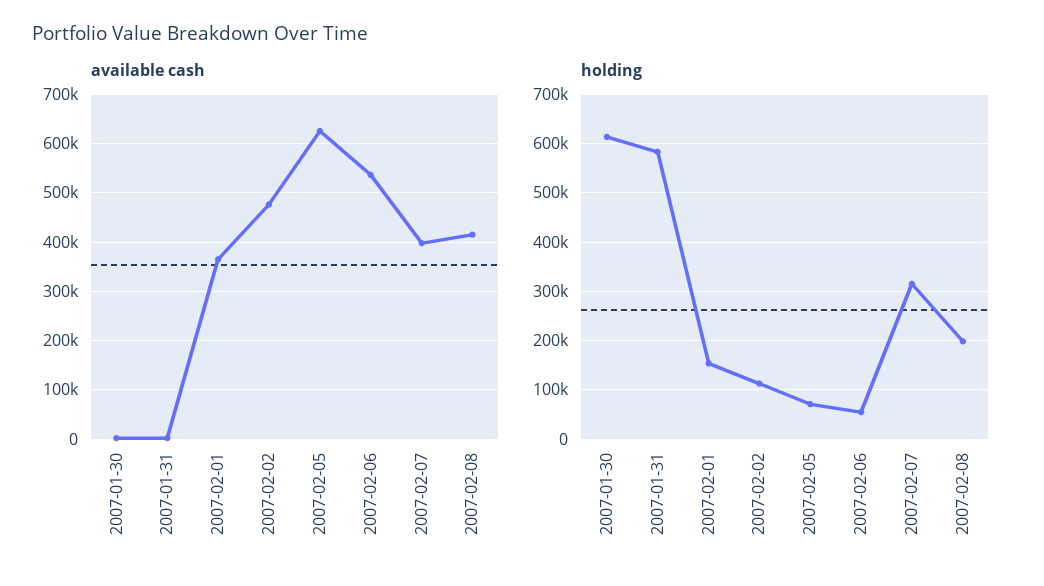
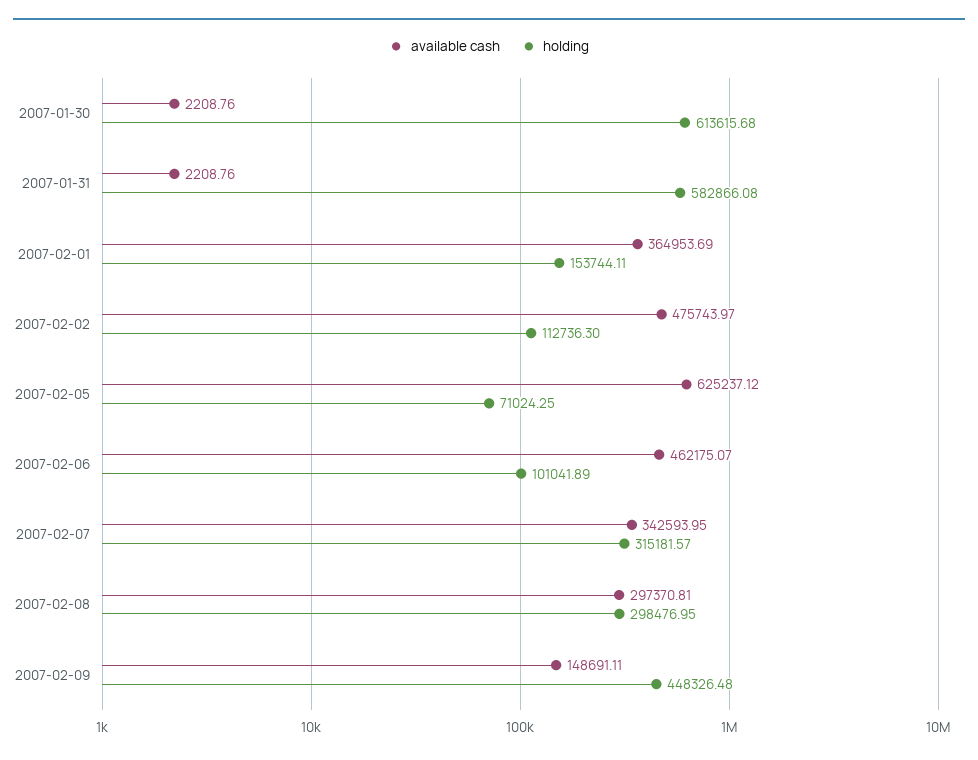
available cash, 2007-02-06: 540000 -> 462175.07
available cash, 2007-02-07: 400000 -> 342593.95
available cash, 2007-02-08: 420000 -> 297370.81
holding, 2007-02-06: 60000 -> 101041.89
holding, 2007-02-08: 200000 -> 298476.95
available cash, 2007-02-09: none -> 148691.11
holding, 2007-02-09: none -> 448326.48

